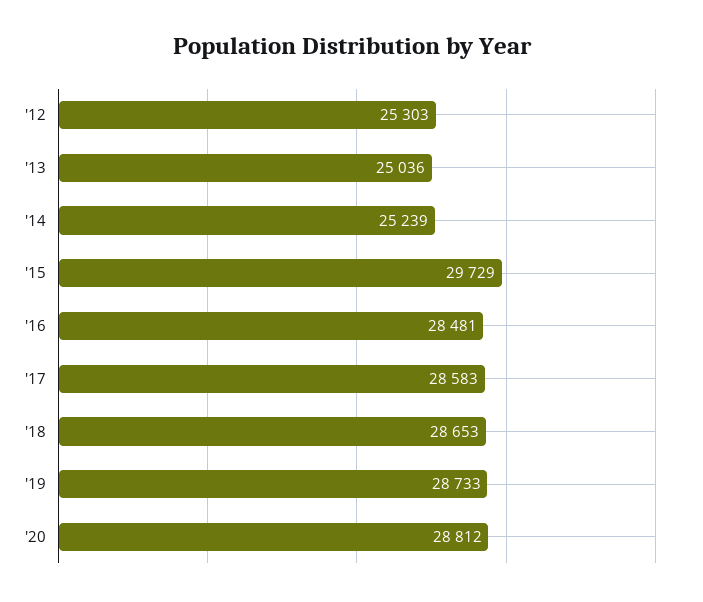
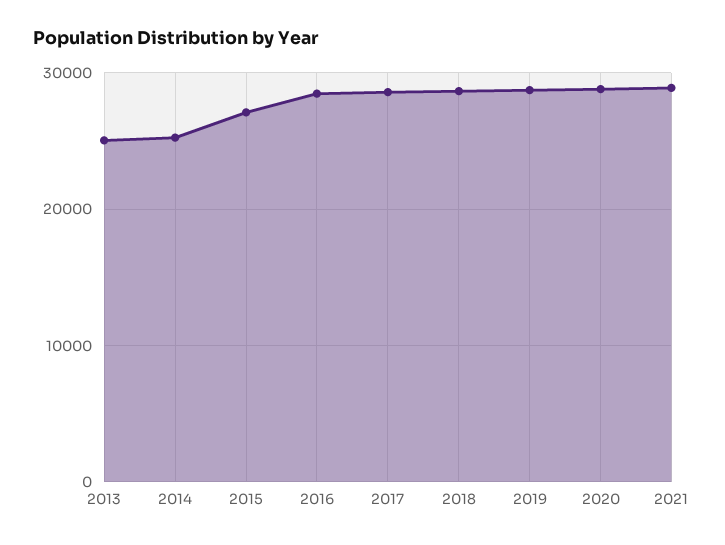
'12: 25303 -> none
'15: 29729 -> 27000
2021: none -> 29000

